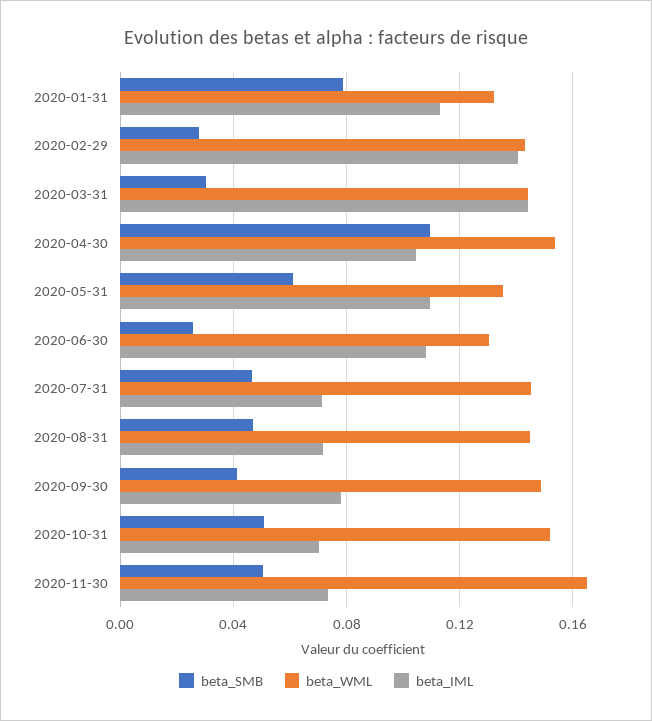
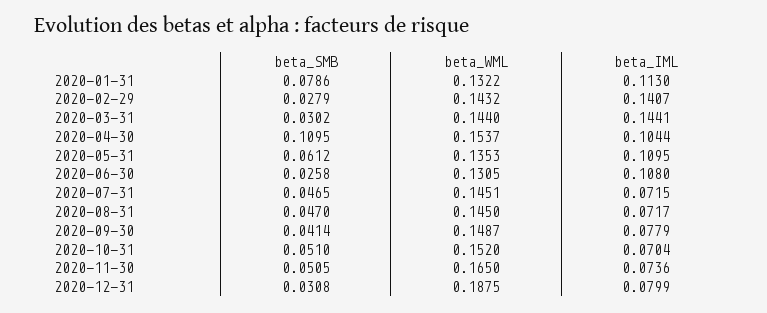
beta_SMB, 2020-12-31: none -> 0.0308
beta_WML, 2020-12-31: none -> 0.1875
beta_IML, 2020-12-31: none -> 0.0799

